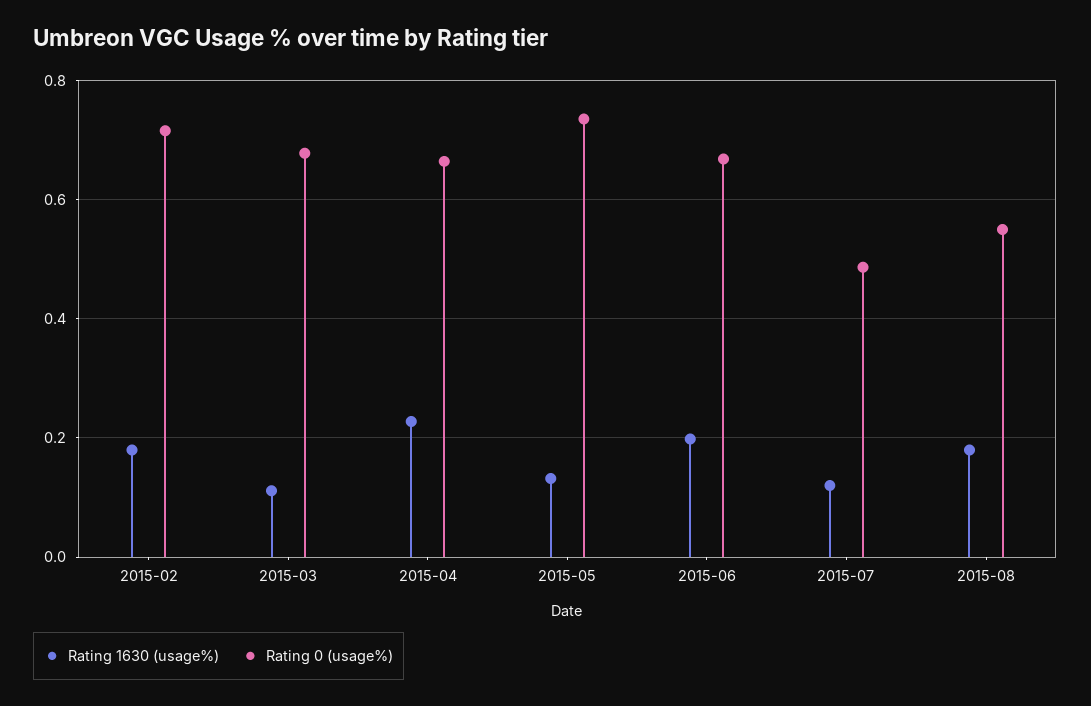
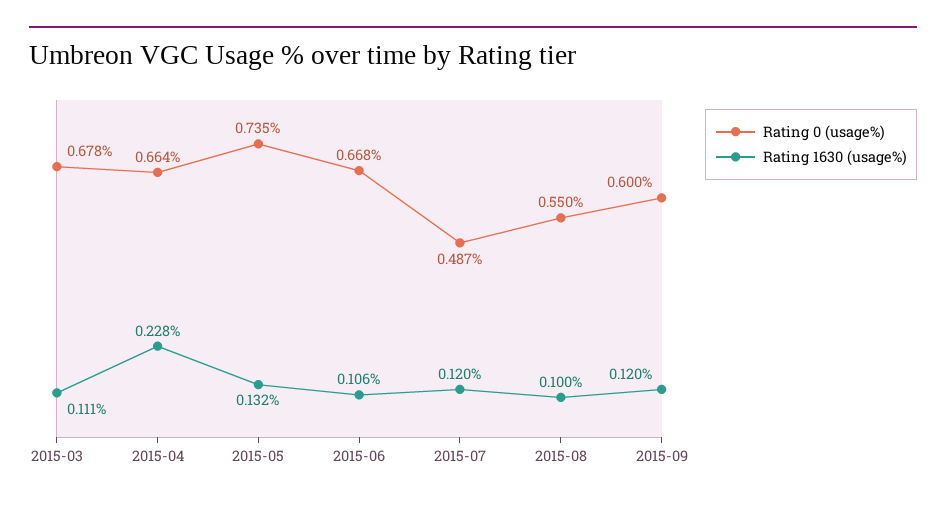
Rating 1630 (usage%), 2015-02: 0.18 -> none
Rating 0 (usage%), 2015-02: 0.72 -> none
Rating 1630 (usage%), 2015-06: 0.2 -> 0.106
Rating 1630 (usage%), 2015-08: 0.18 -> 0.1
Rating 0 (usage%), 2015-09: none -> 0.6
Rating 1630 (usage%), 2015-09: none -> 0.12

